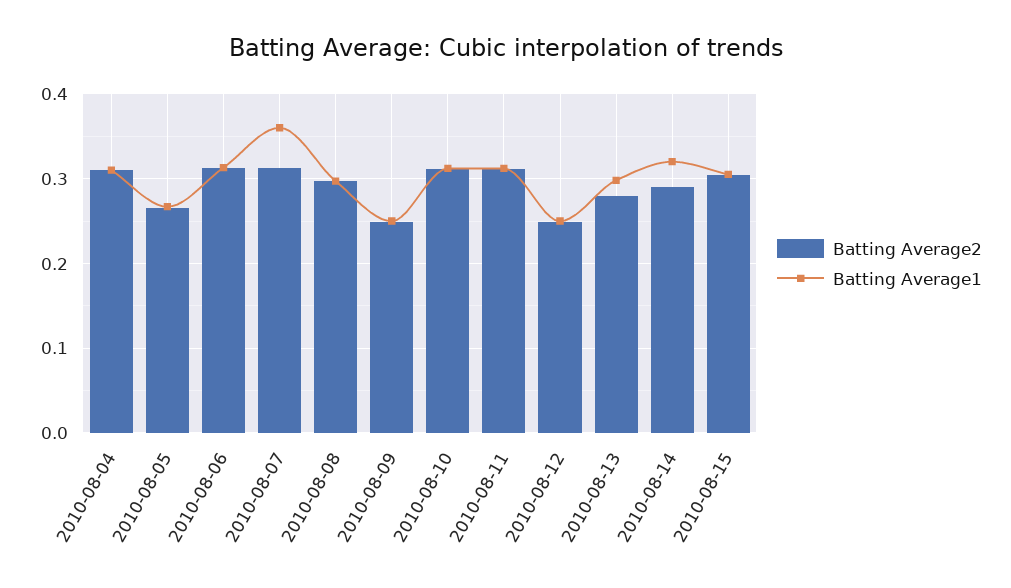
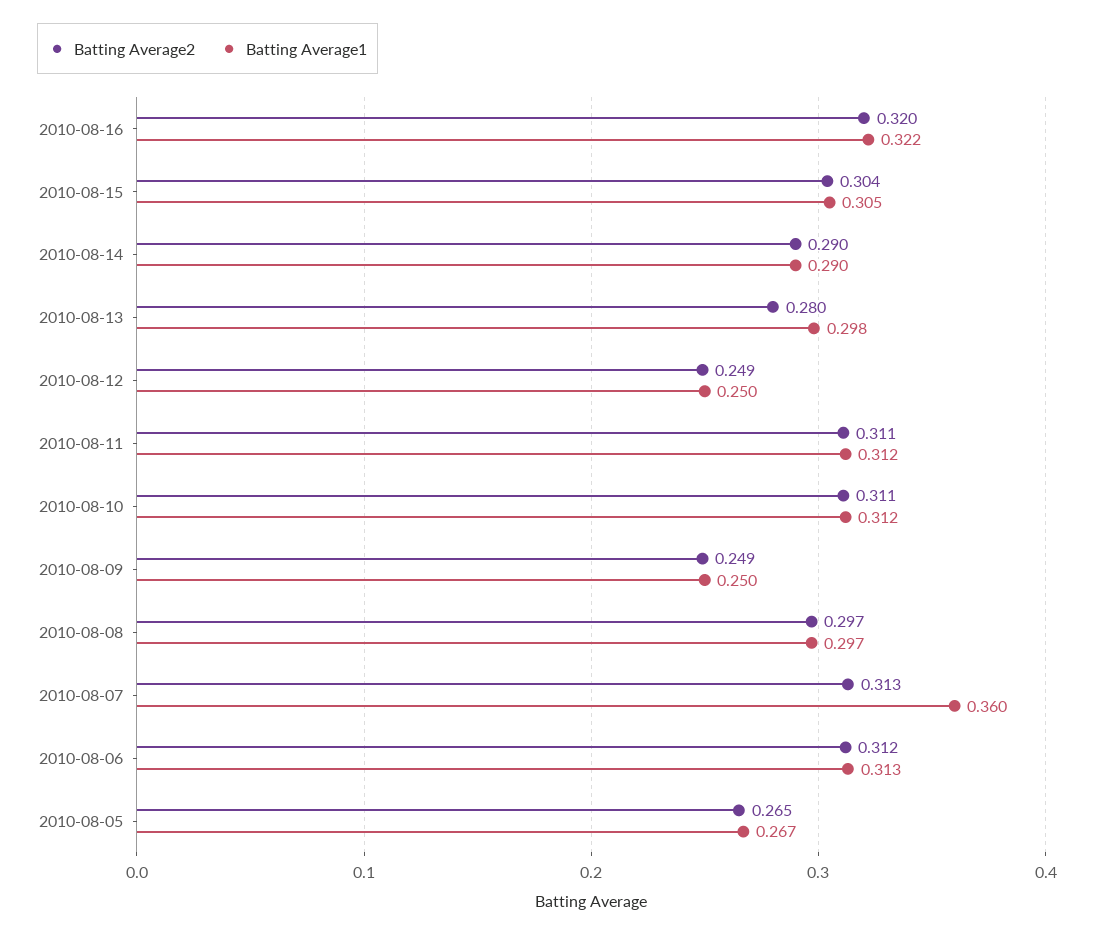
Batting Average2, 2010-08-04: 0.31 -> none
Batting Average1, 2010-08-04: 0.31 -> none
Batting Average1, 2010-08-14: 0.32 -> 0.29
Batting Average2, 2010-08-16: none -> 0.32
Batting Average1, 2010-08-16: none -> 0.322

